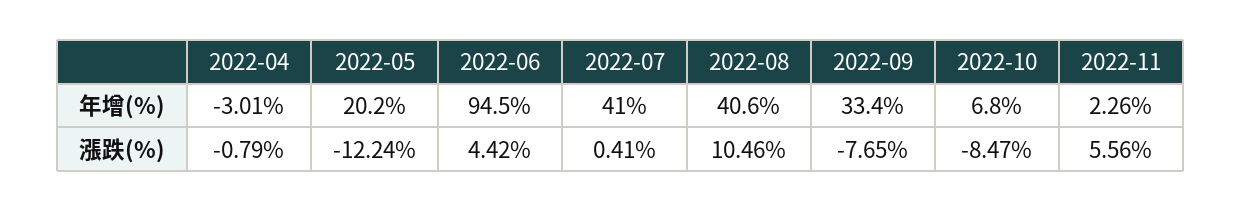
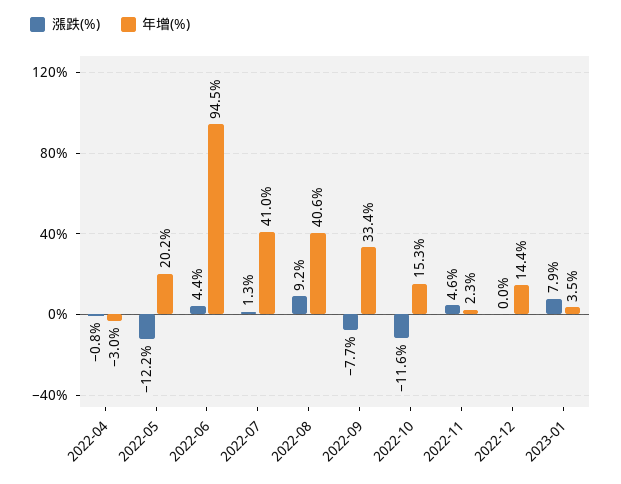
年增(%), 2022-10: 6.8 -> 15.3
漲跌(%), 2022-07: 0.41 -> 1.3
漲跌(%), 2022-08: 10.46 -> 9.2
漲跌(%), 2022-10: -8.47 -> -11.6
漲跌(%), 2022-11: 5.56 -> 4.6
漲跌(%), 2022-12: none -> 0
年增(%), 2022-12: none -> 14.4
漲跌(%), 2023-01: none -> 7.9
年增(%), 2023-01: none -> 3.5

